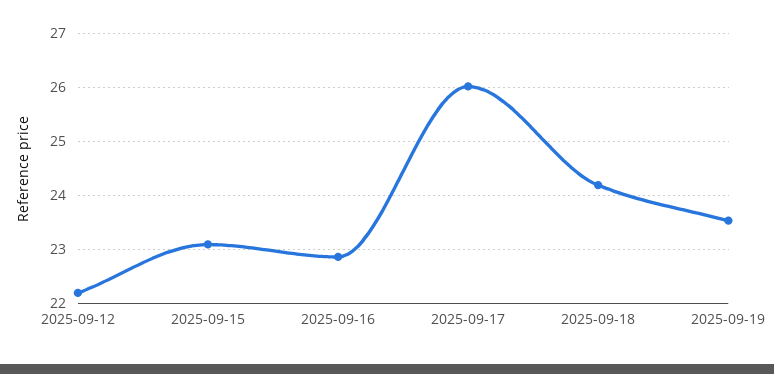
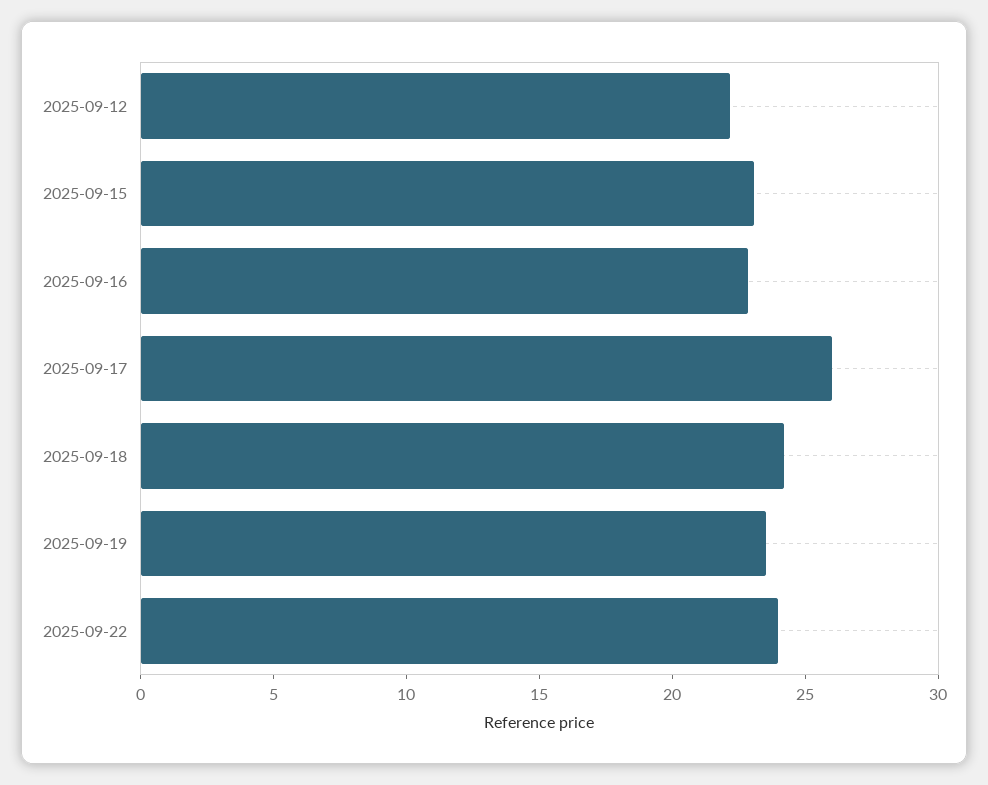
2025-09-22: none -> 24

